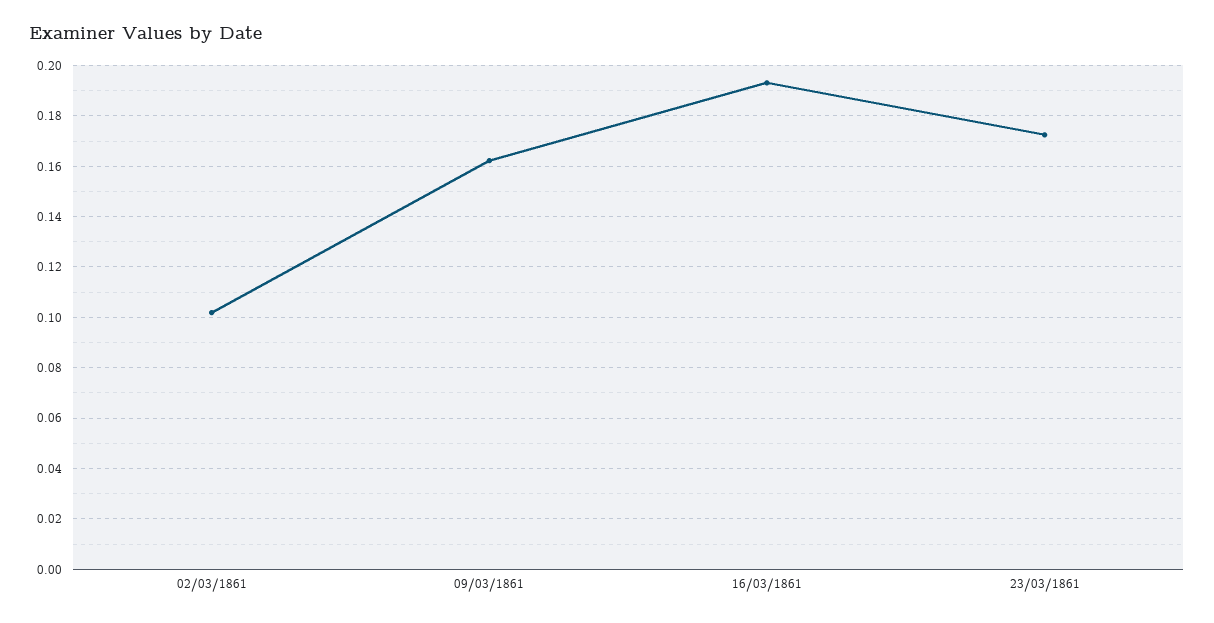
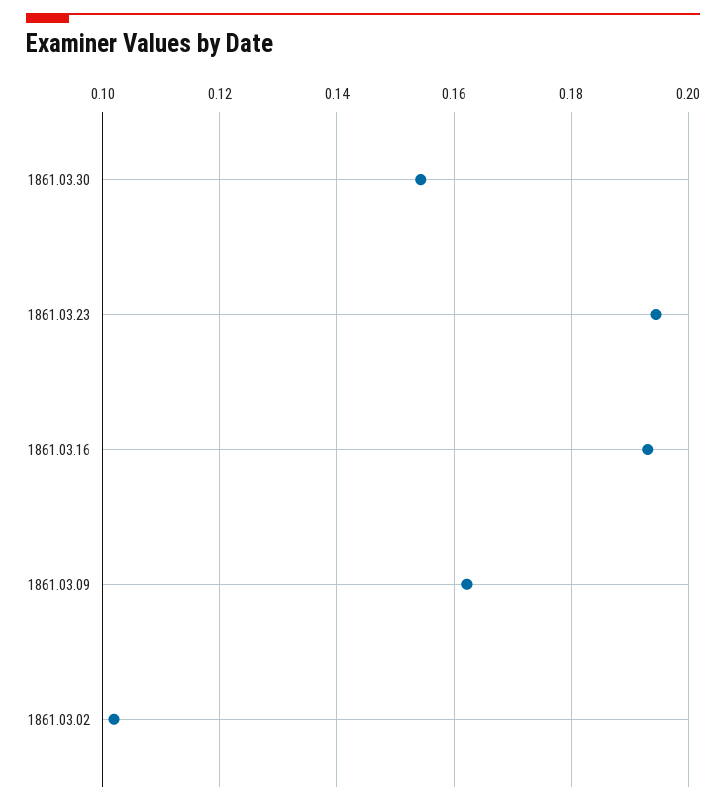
23/03/1861: 0.1725 -> 0.194
1861.03.30: none -> 0.154

